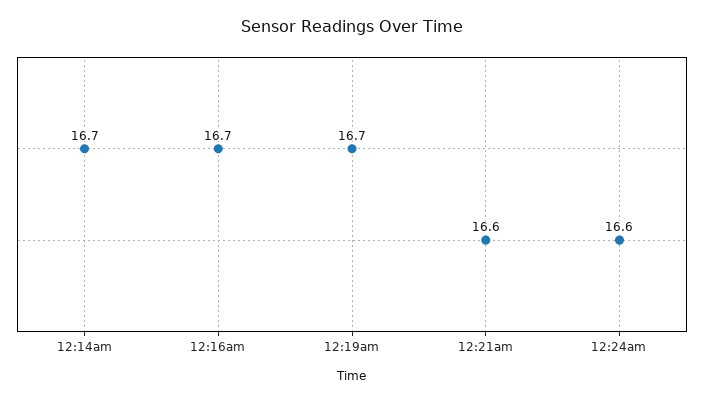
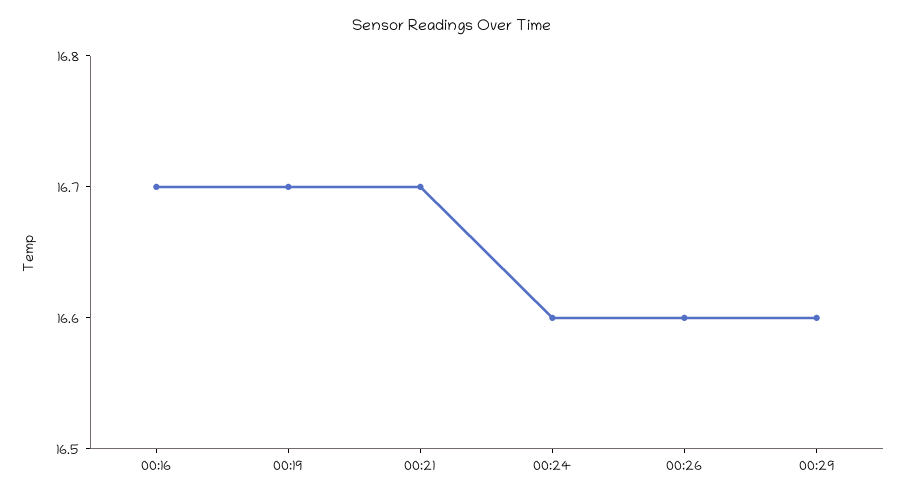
12:14am: 16.7 -> none
12:21am: 16.6 -> 16.7
00:26: none -> 16.6
00:29: none -> 16.6

